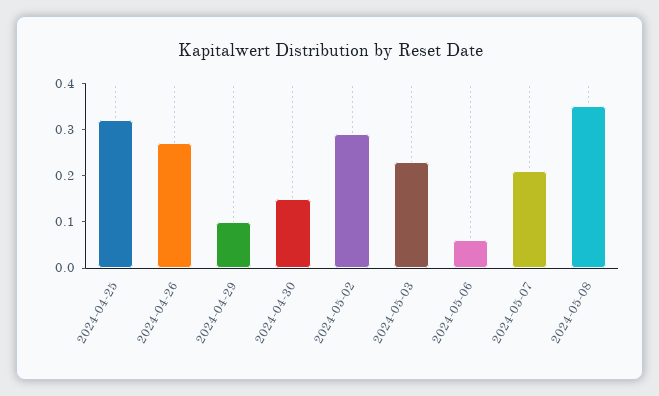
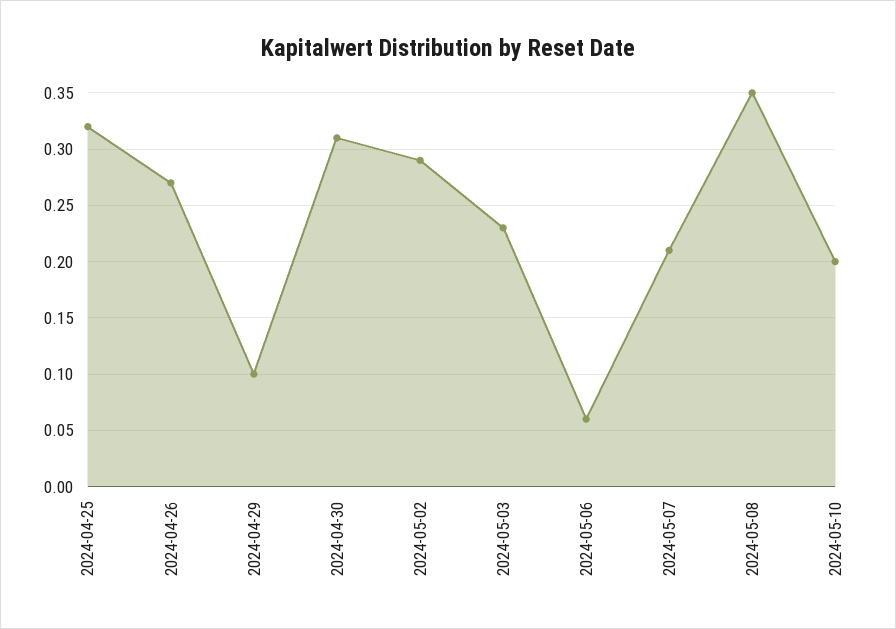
2024-04-30: 0.15 -> 0.31
2024-05-10: none -> 0.2

